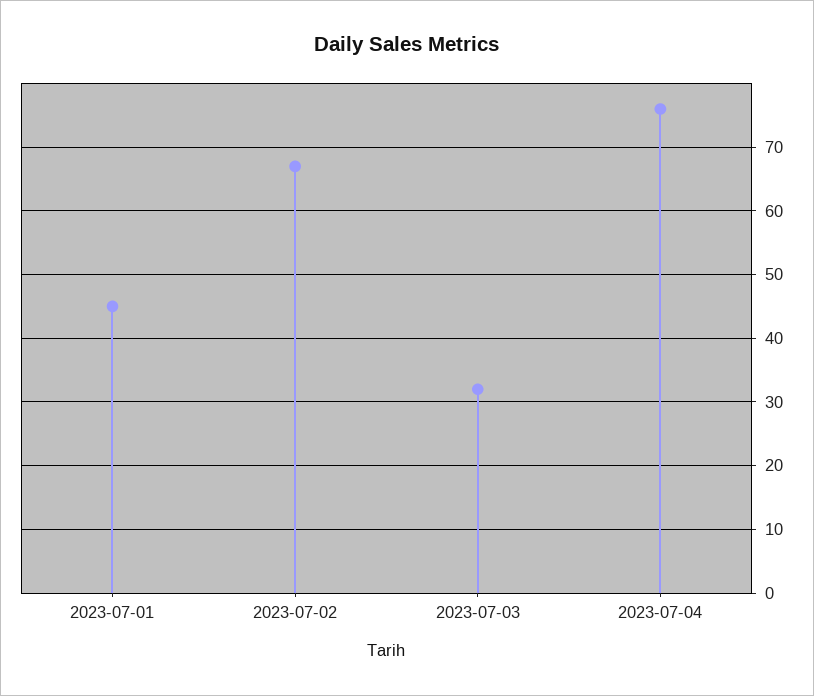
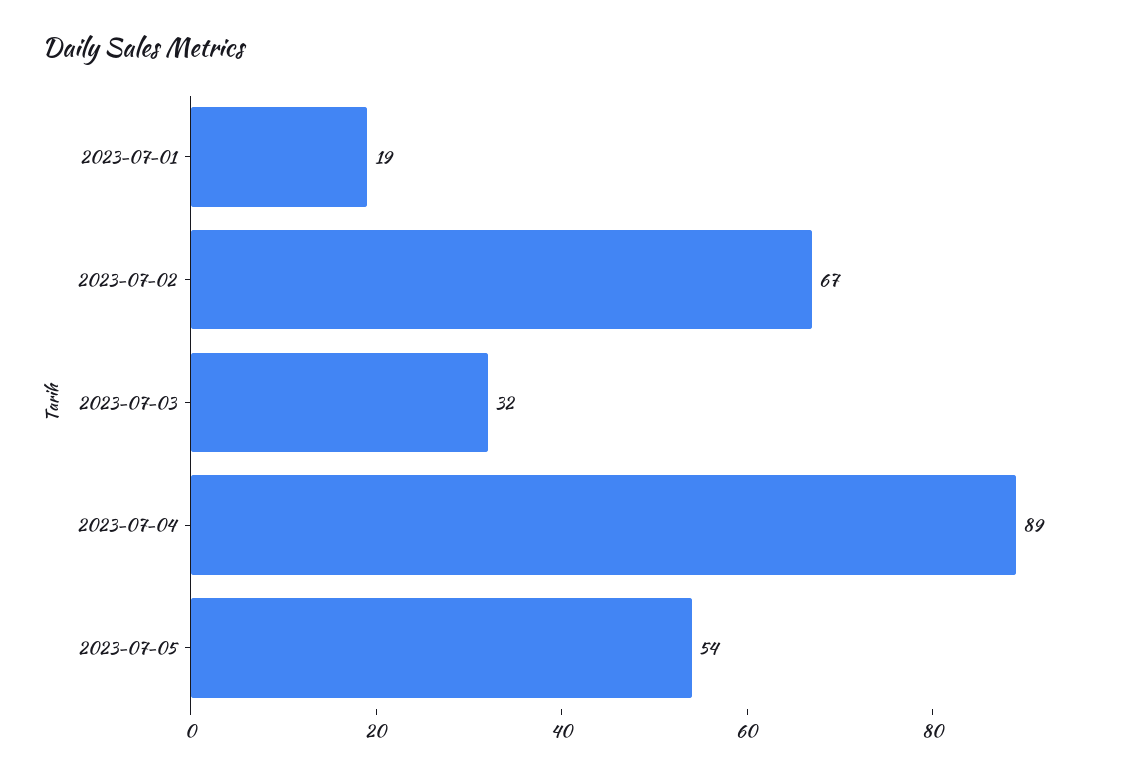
2023-07-01: 45 -> 19
2023-07-04: 76 -> 89
2023-07-05: none -> 54

